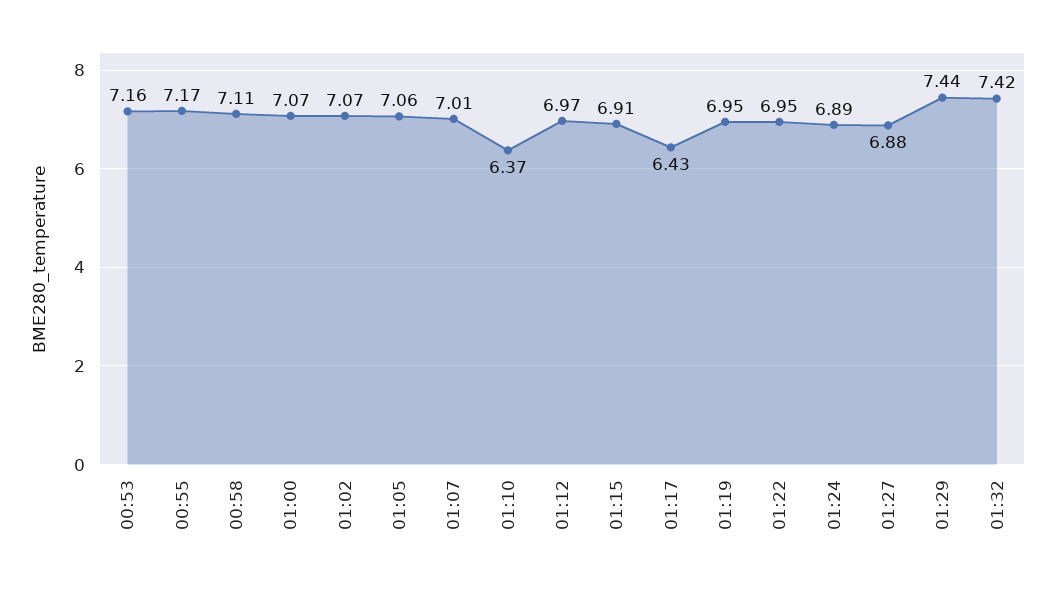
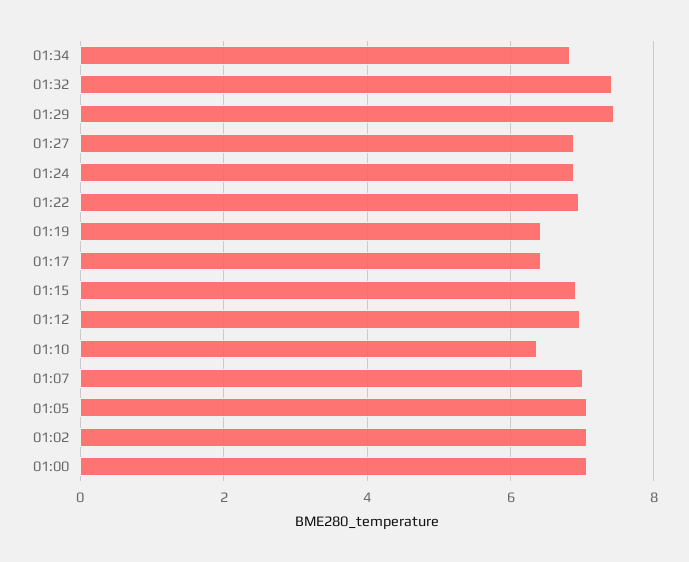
00:53: 7.16 -> none
00:55: 7.17 -> none
00:58: 7.11 -> none
01:19: 6.95 -> 6.4
01:34: none -> 6.8

